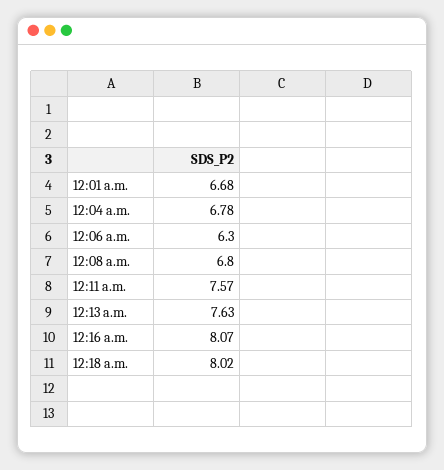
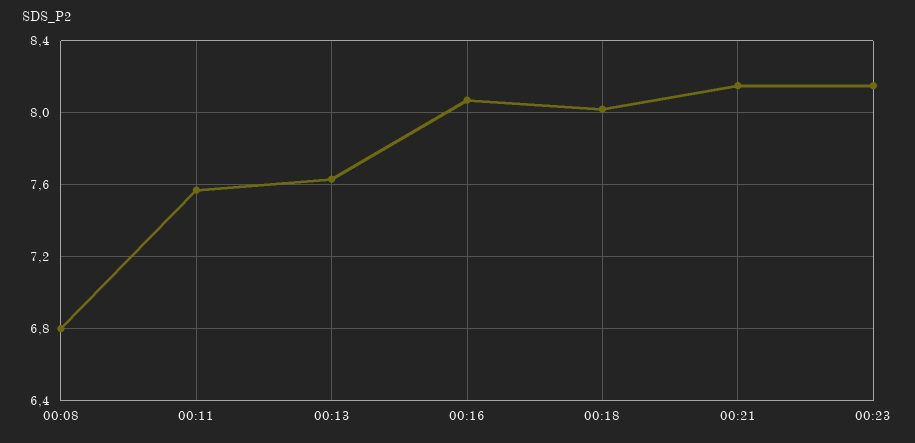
12:01 a.m.: 6.68 -> none
12:04 a.m.: 6.78 -> none
12:06 a.m.: 6.3 -> none
00:21: none -> 8.15
00:23: none -> 8.15

